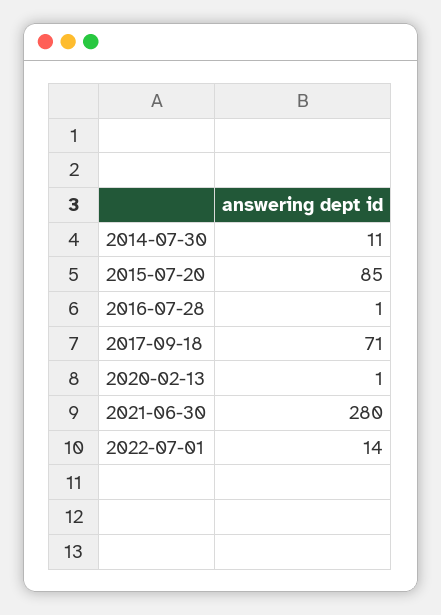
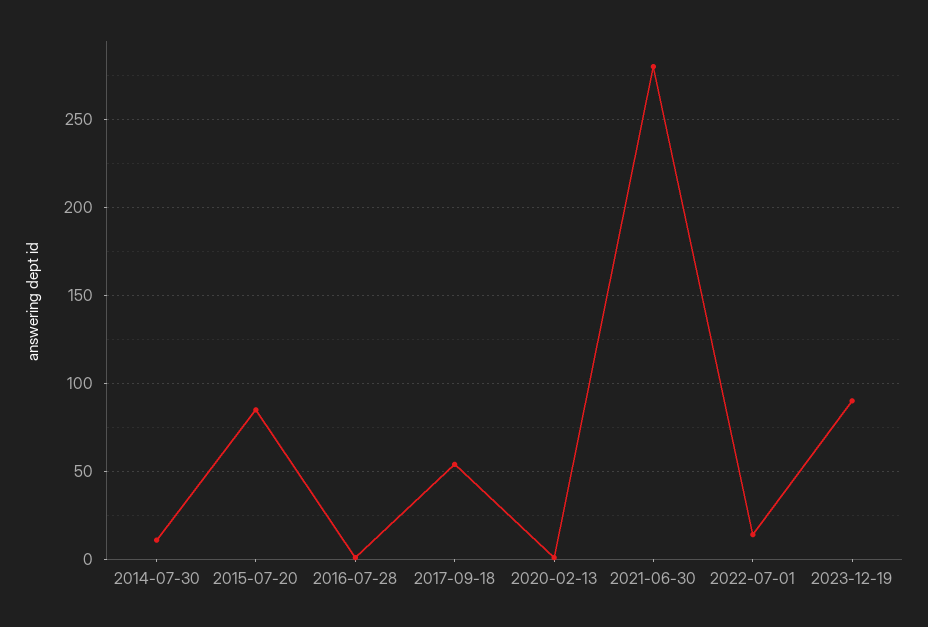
2017-09-18: 71 -> 55
2023-12-19: none -> 90

